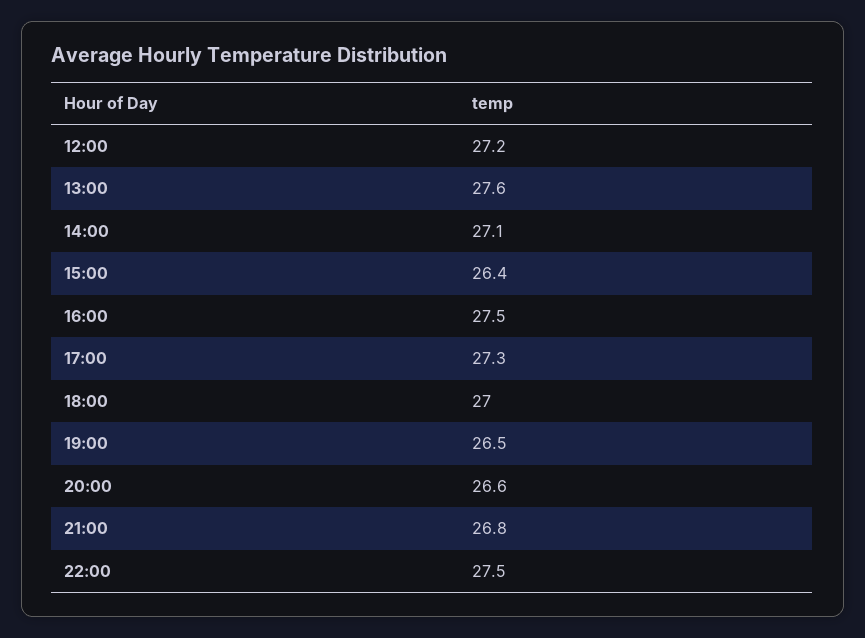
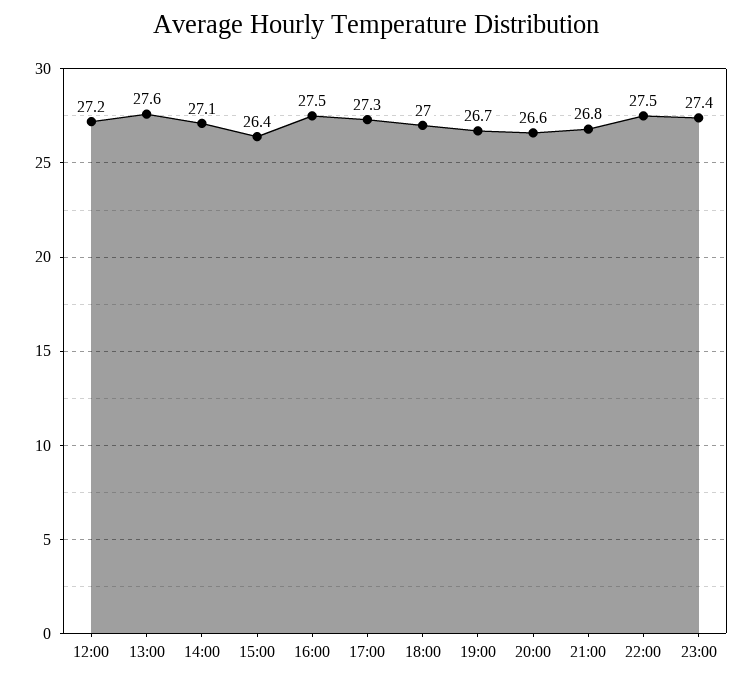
19:00: 26.5 -> 26.7
23:00: none -> 27.4

